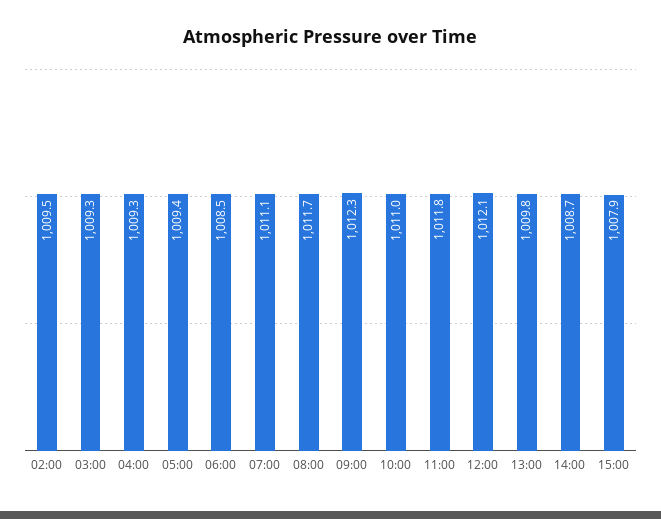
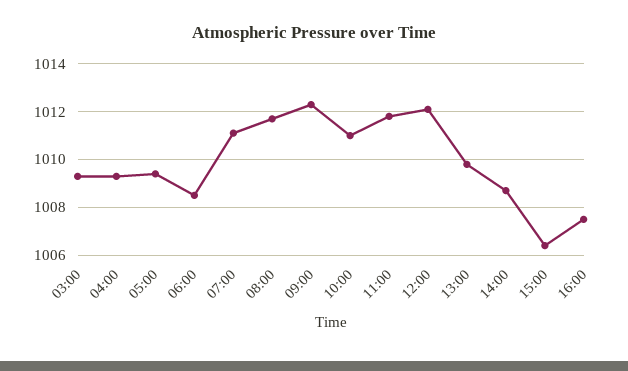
02:00: 1009.5 -> none
15:00: 1007.9 -> 1006.5
16:00: none -> 1007.5

